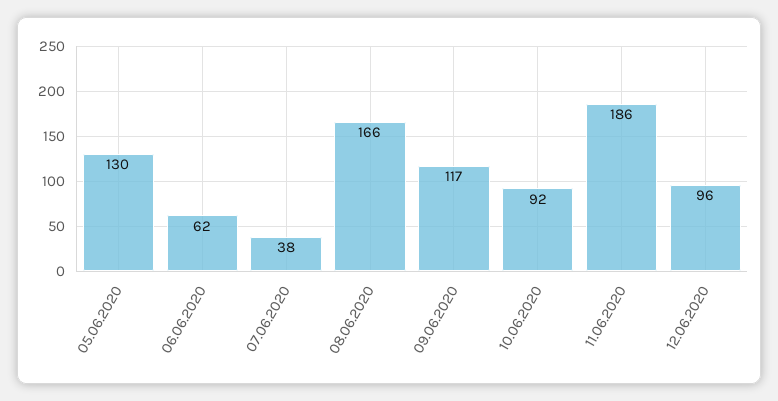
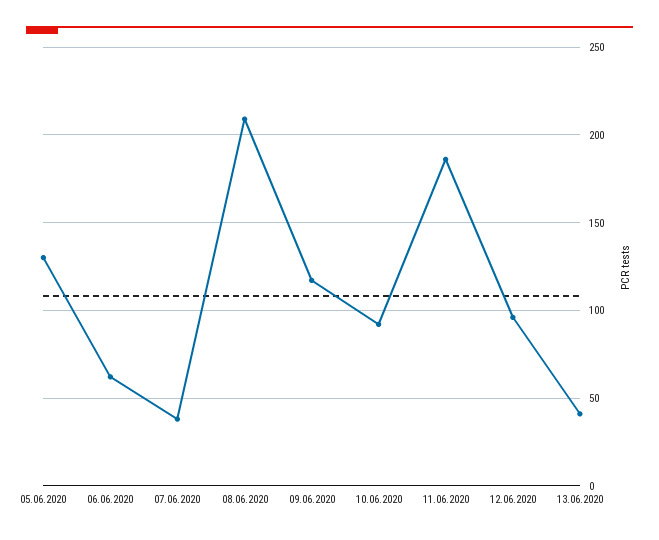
08.06.2020: 166 -> 210
13.06.2020: none -> 40

